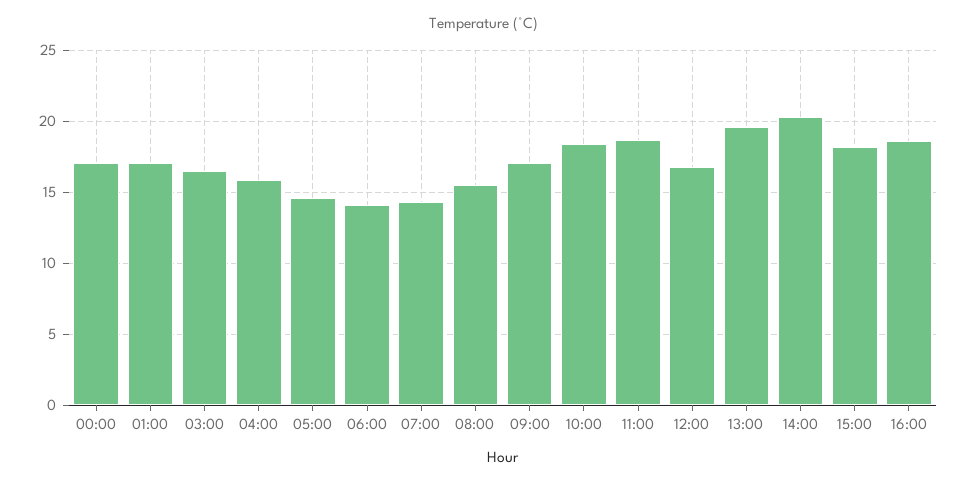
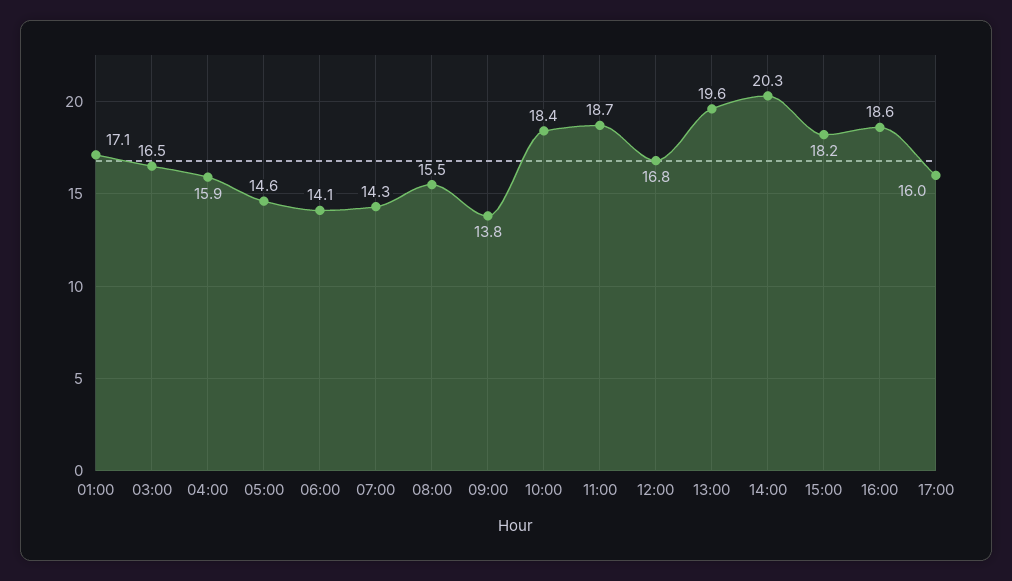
00:00: 17 -> none
09:00: 17 -> 13.8
17:00: none -> 16

